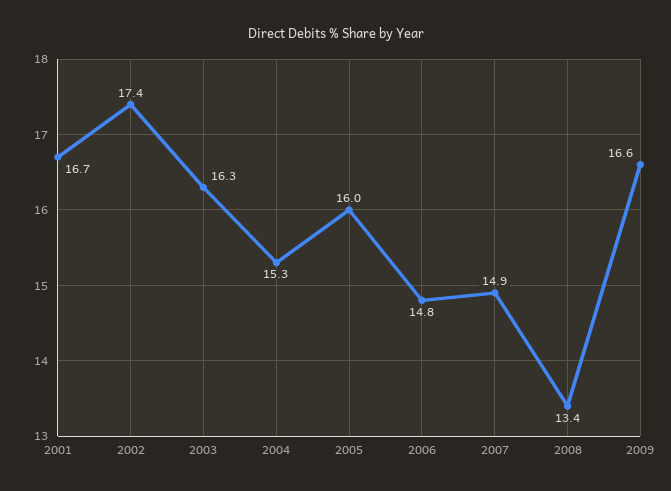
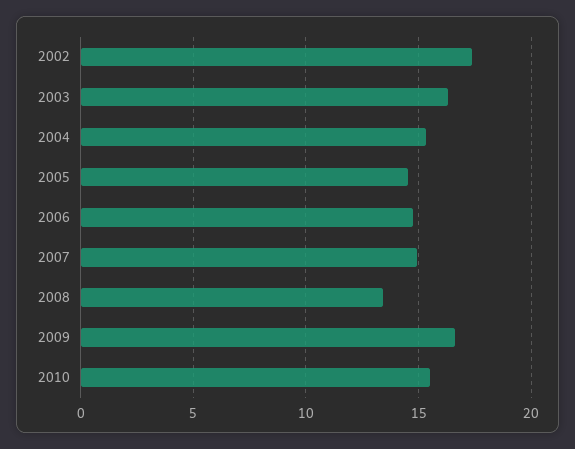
2001: 16.7 -> none
2005: 16 -> 14.5
2010: none -> 15.5

